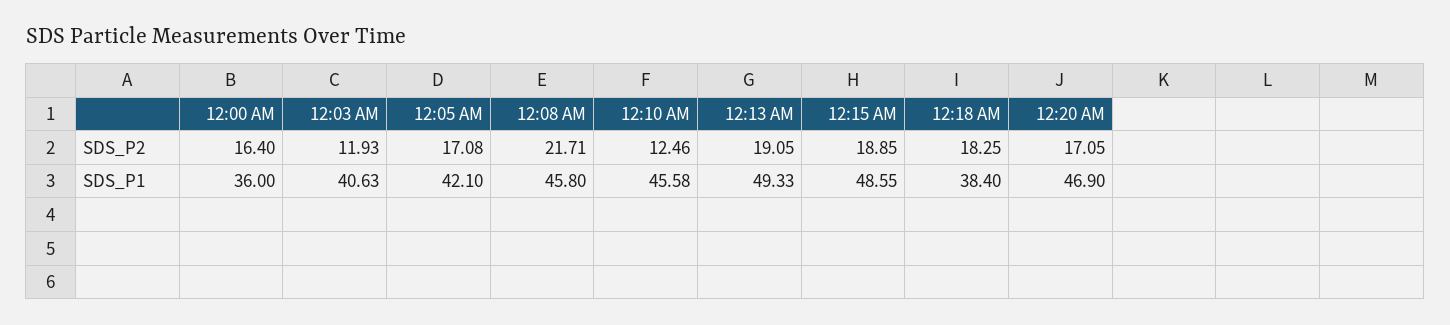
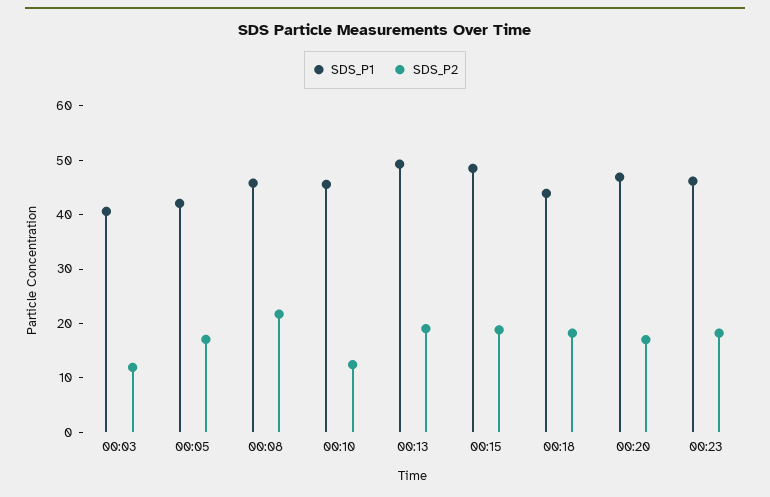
SDS_P2, 12:00 AM: 16.4 -> none
SDS_P1, 12:00 AM: 36 -> none
SDS_P1, 12:18 AM: 38.4 -> 44
SDS_P1, 00:23: none -> 46
SDS_P2, 00:23: none -> 18

